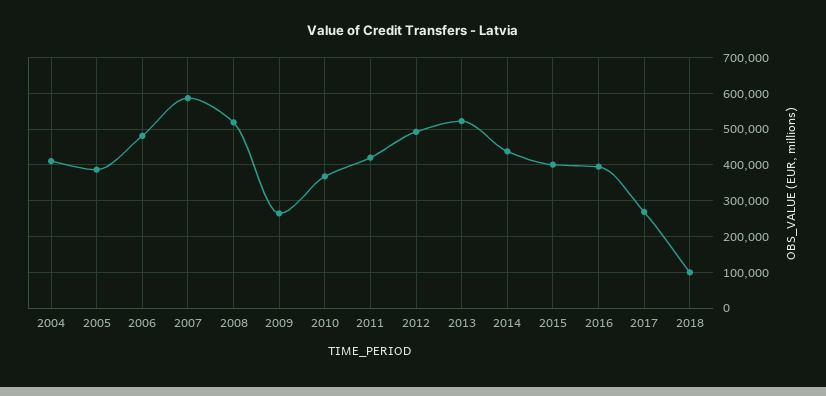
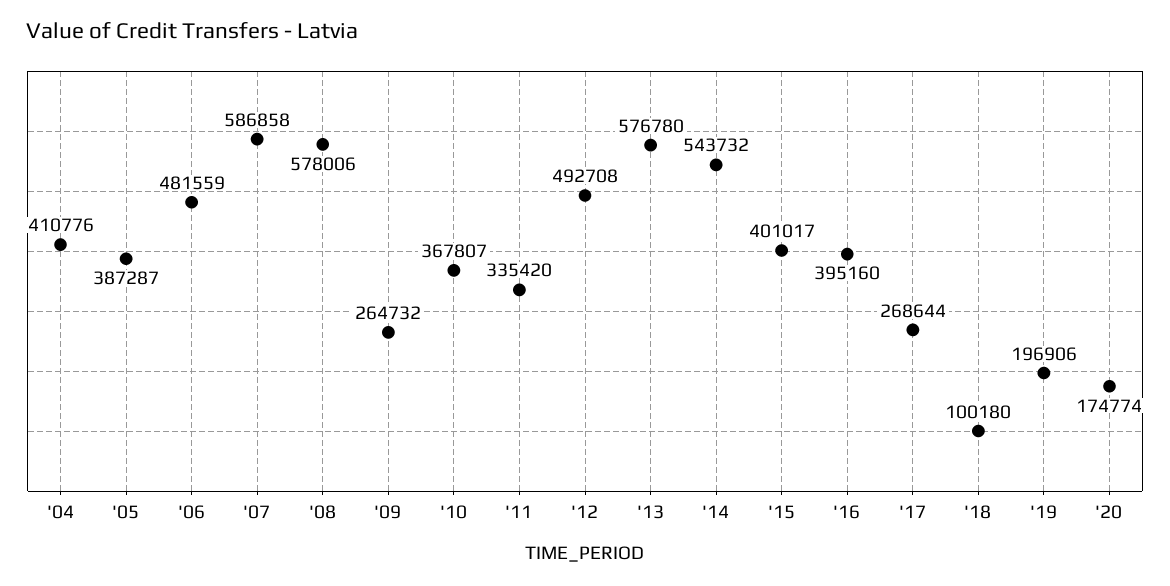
2008: 520000 -> 578006
2011: 420000 -> 335420
2013: 520000 -> 576780
2014: 440000 -> 543732
'19: none -> 196906
'20: none -> 174774

